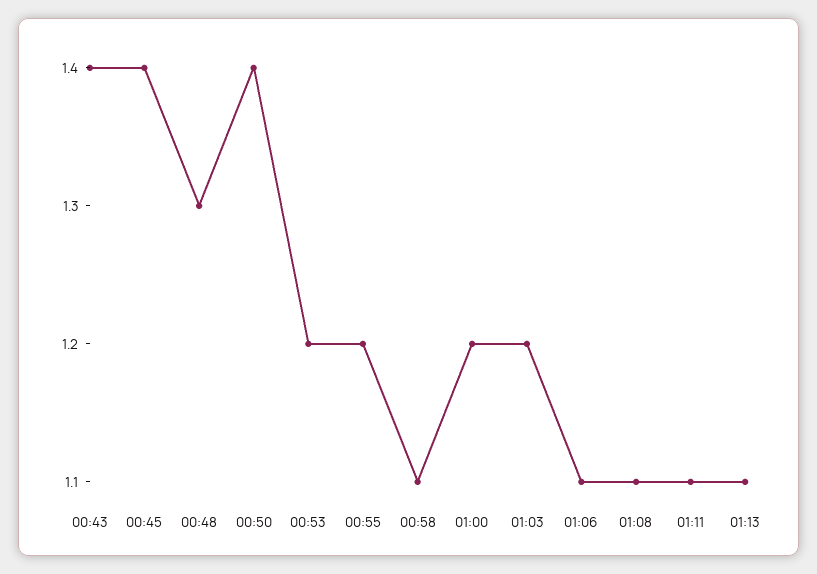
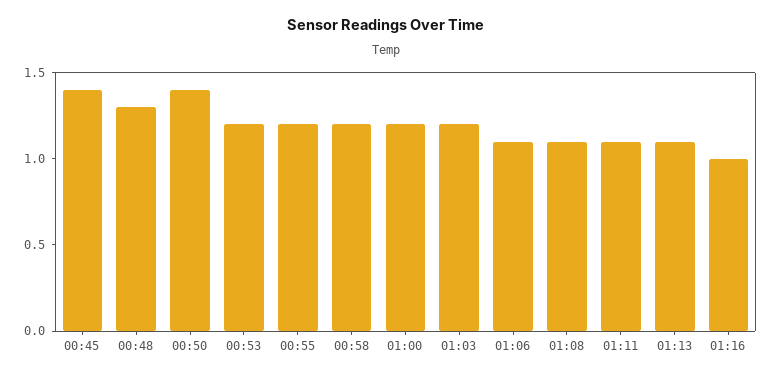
00:43: 1.4 -> none
00:58: 1.1 -> 1.2
01:16: none -> 1

